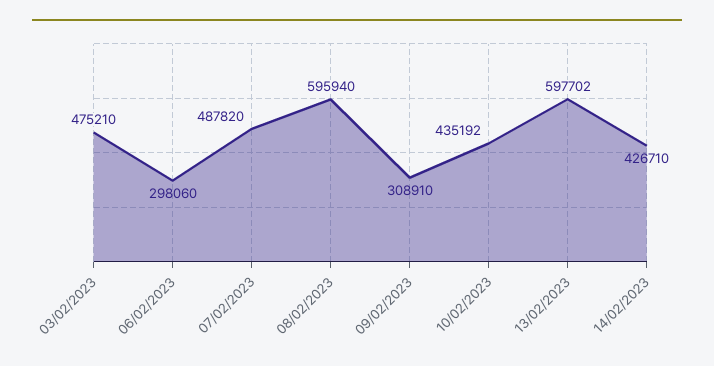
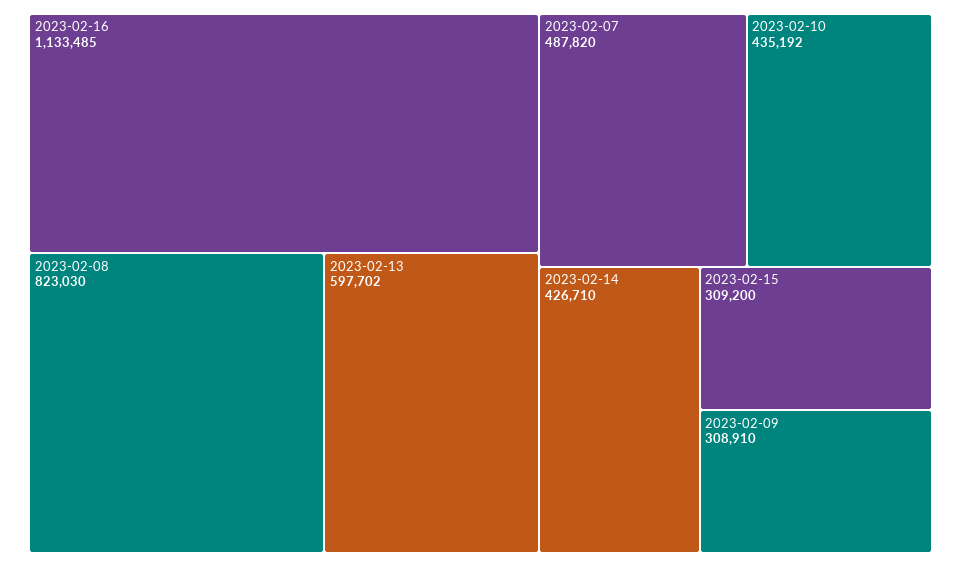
03/02/2023: 475210 -> none
06/02/2023: 298060 -> none
08/02/2023: 595940 -> 823030
2023-02-16: none -> 1133485
2023-02-15: none -> 309200

